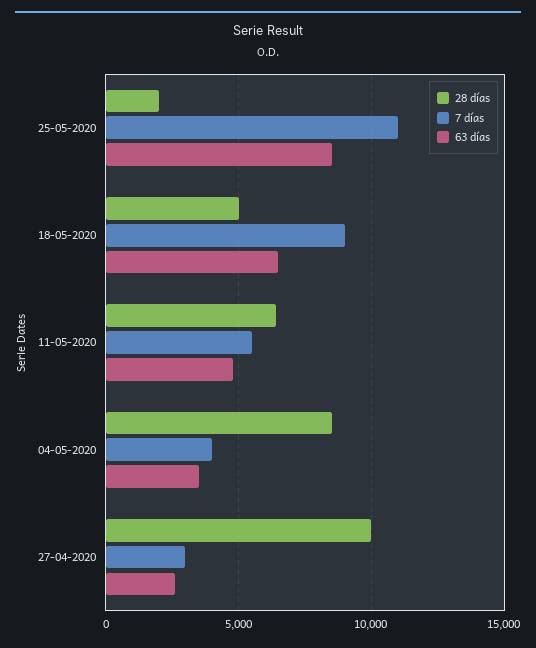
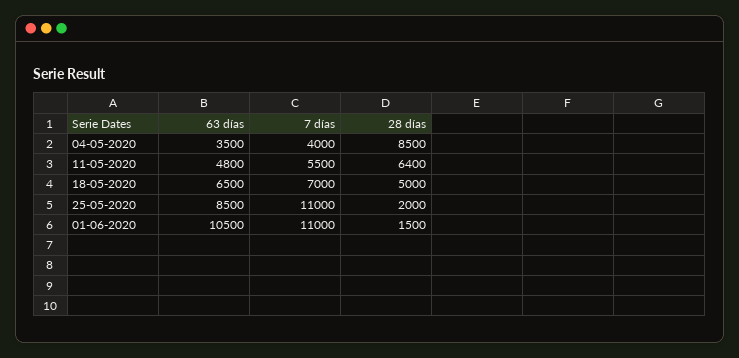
7 días, 18-05-2020: 9000 -> 7000
28 días, 27-04-2020: 10000 -> none
7 días, 27-04-2020: 3000 -> none
63 días, 27-04-2020: 2500 -> none
63 días, 01-06-2020: none -> 10500
7 días, 01-06-2020: none -> 11000
28 días, 01-06-2020: none -> 1500

